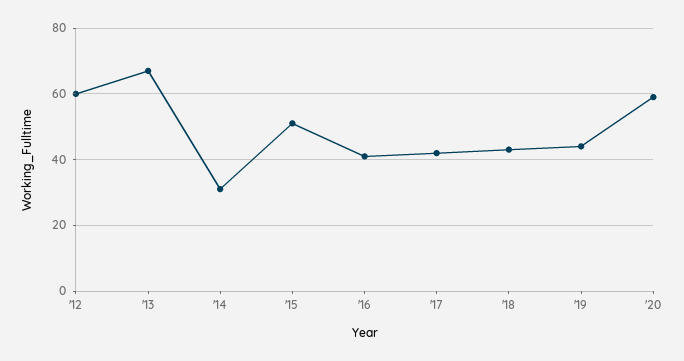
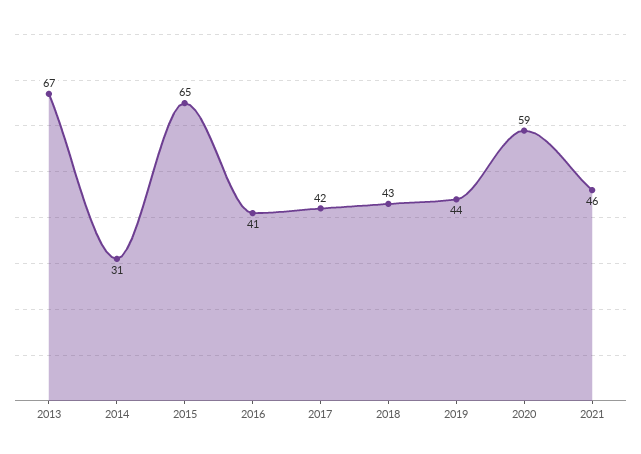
'12: 60 -> none
'15: 50 -> 65
2021: none -> 46

